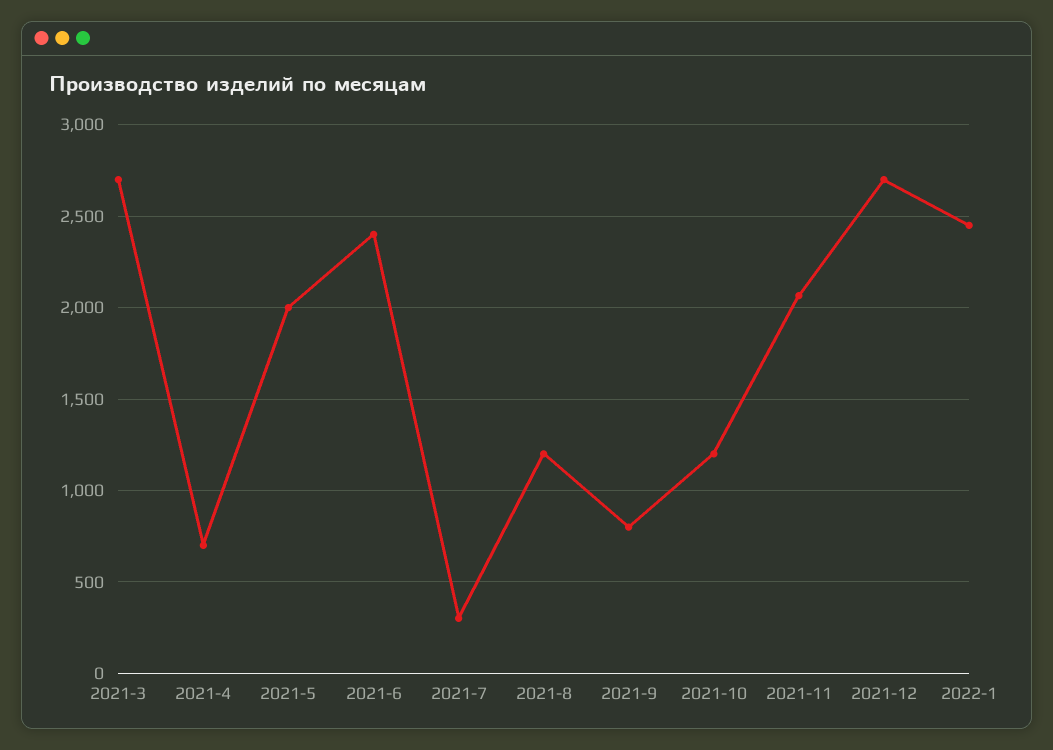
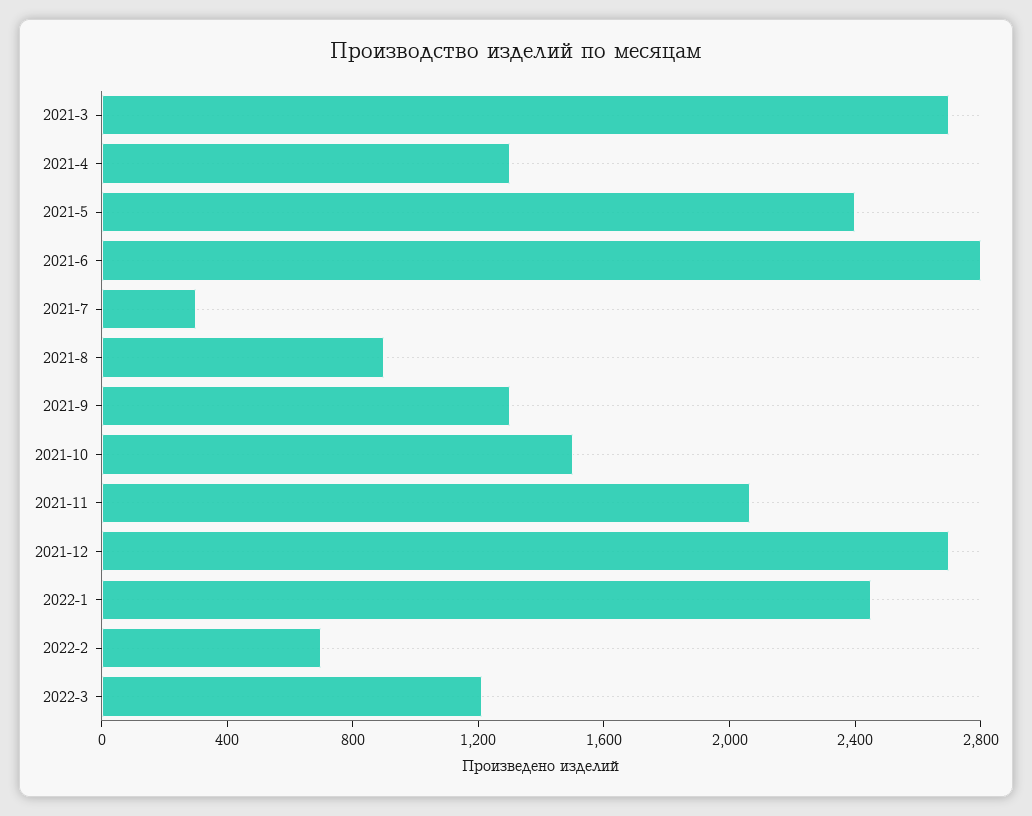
2021-4: 700 -> 1300
2021-5: 2000 -> 2400
2021-6: 2400 -> 2800
2021-8: 1200 -> 900
2021-9: 800 -> 1300
2021-10: 1200 -> 1500
2022-2: none -> 700
2022-3: none -> 1200

